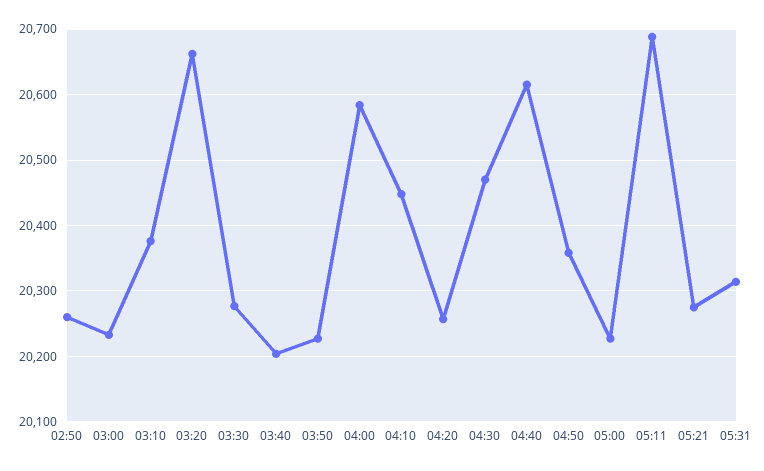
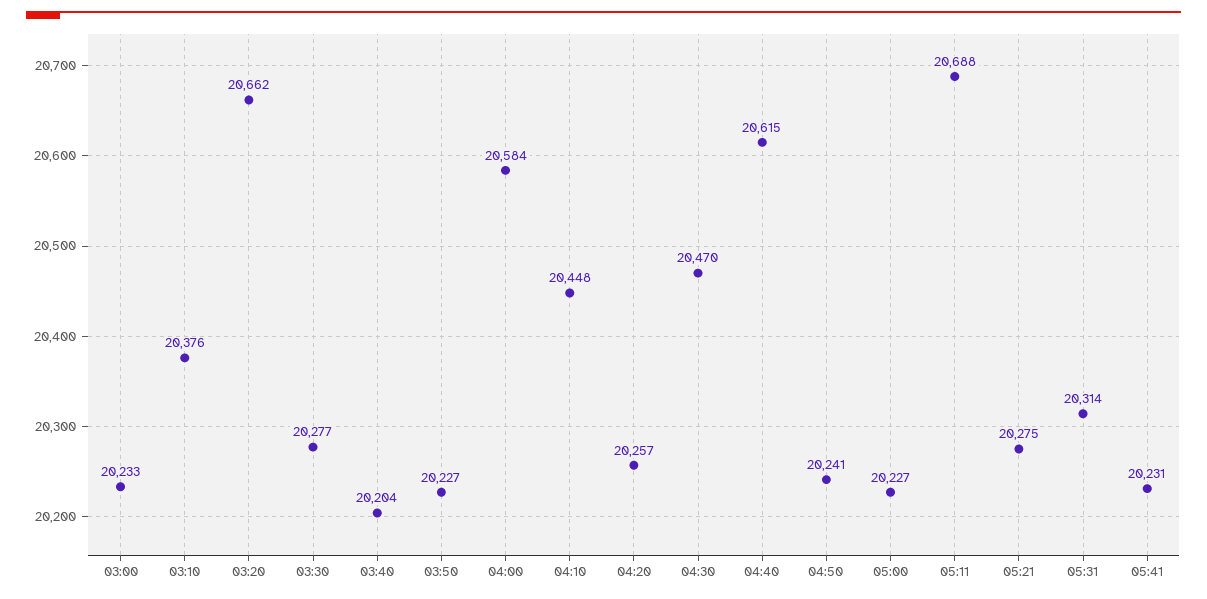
02:50: 20260 -> none
04:50: 20360 -> 20241
05:41: none -> 20231

